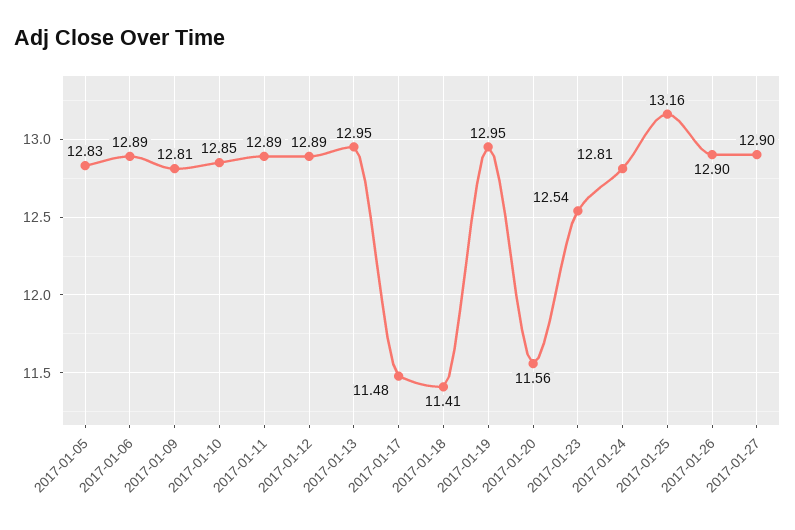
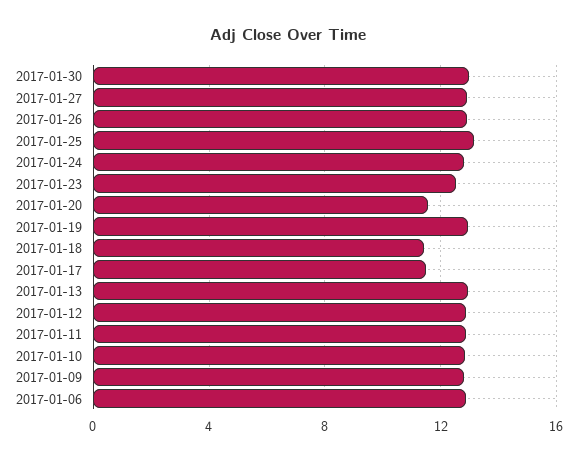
2017-01-05: 12.83 -> none
2017-01-30: none -> 13

